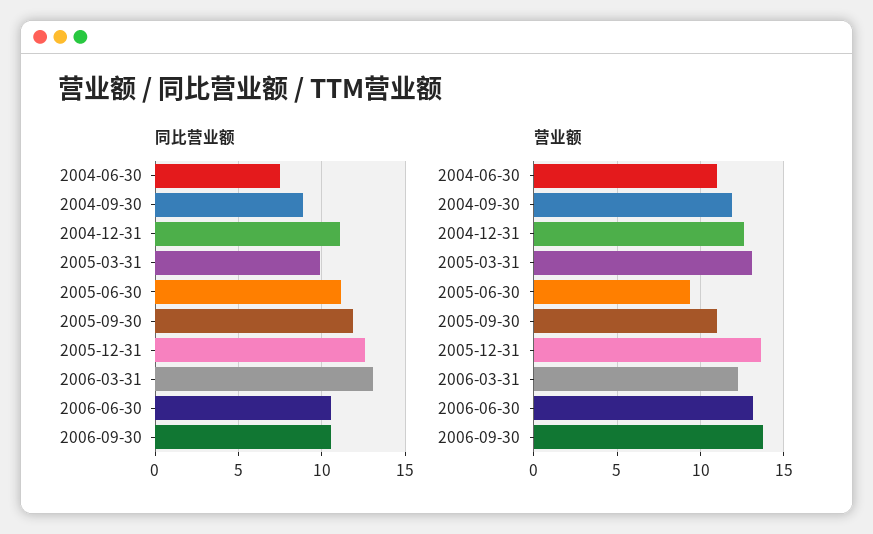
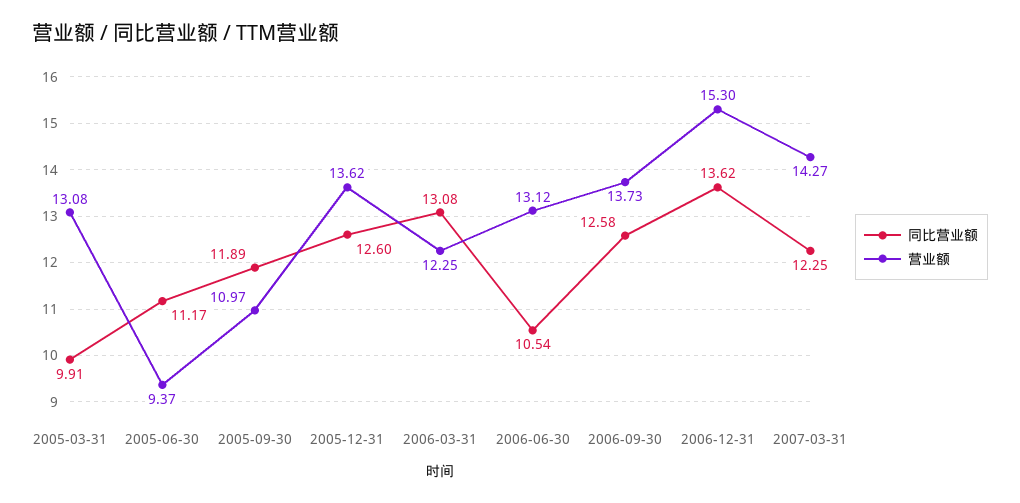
同比营业额, 2004-06-30: 7.5 -> none
同比营业额, 2004-09-30: 9 -> none
同比营业额, 2004-12-31: 11 -> none
同比营业额, 2006-09-30: 10.5 -> 12.58
营业额, 2004-06-30: 11 -> none
营业额, 2004-09-30: 12 -> none
营业额, 2004-12-31: 12.5 -> none
同比营业额, 2006-12-31: none -> 13.62
营业额, 2006-12-31: none -> 15.3
同比营业额, 2007-03-31: none -> 12.25
营业额, 2007-03-31: none -> 14.27

